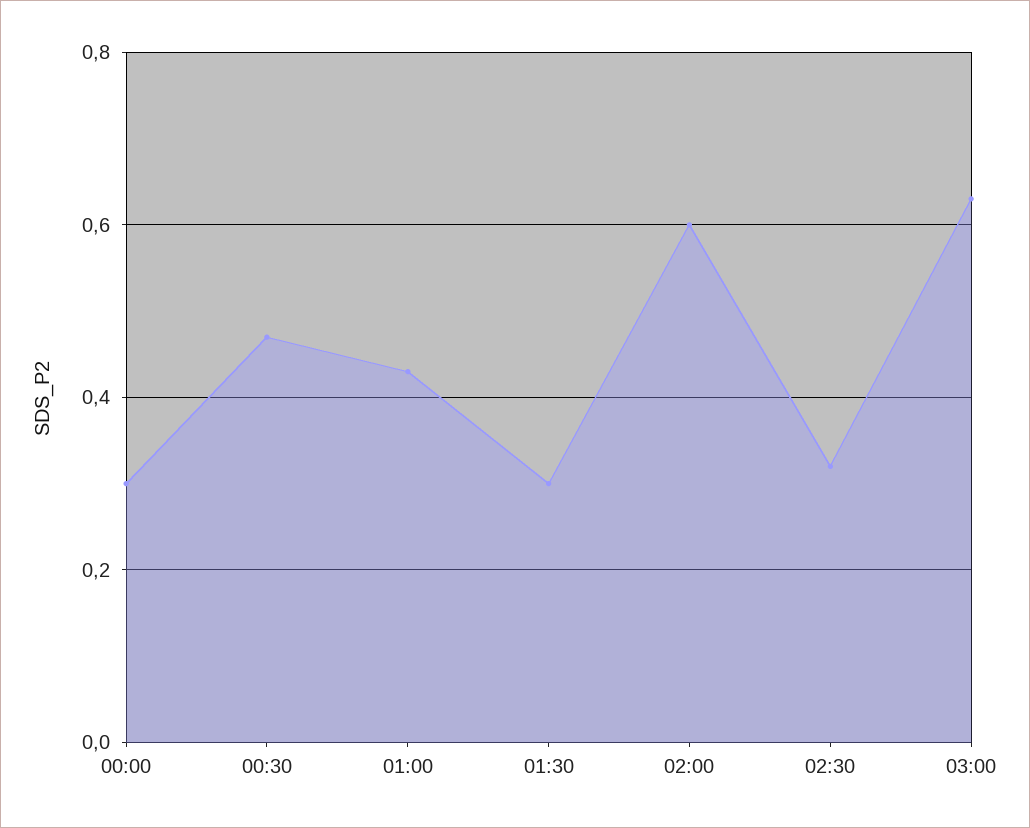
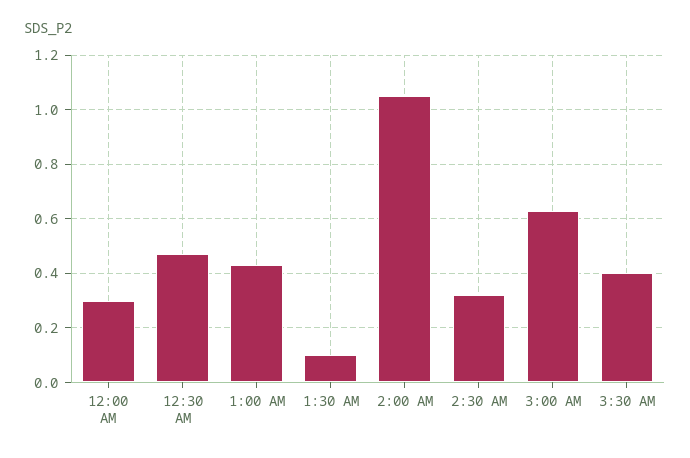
01:30: 0.3 -> 0.1
02:00: 0.6 -> 1.05
3:30 AM: none -> 0.4

